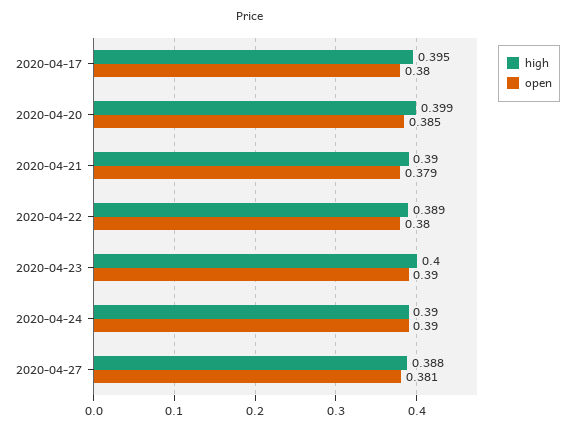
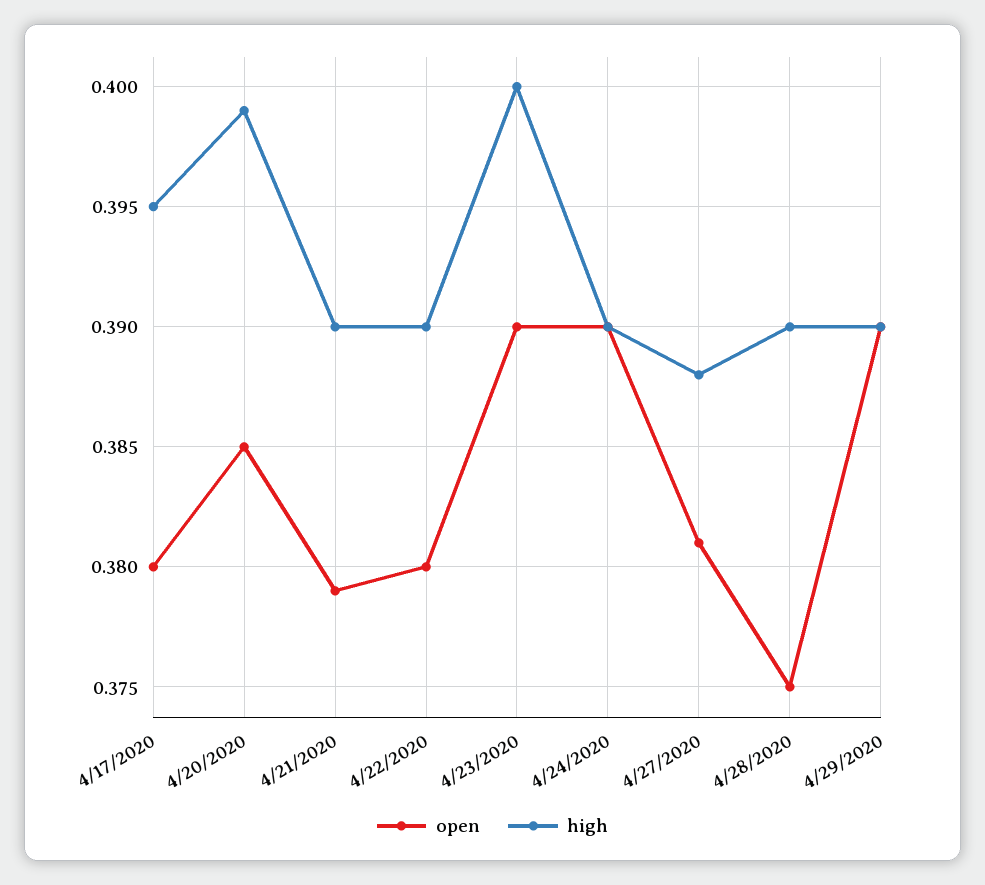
high, 2020-04-22: 0.389 -> 0.39
open, 4/28/2020: none -> 0.375
high, 4/28/2020: none -> 0.39
open, 4/29/2020: none -> 0.39
high, 4/29/2020: none -> 0.39

